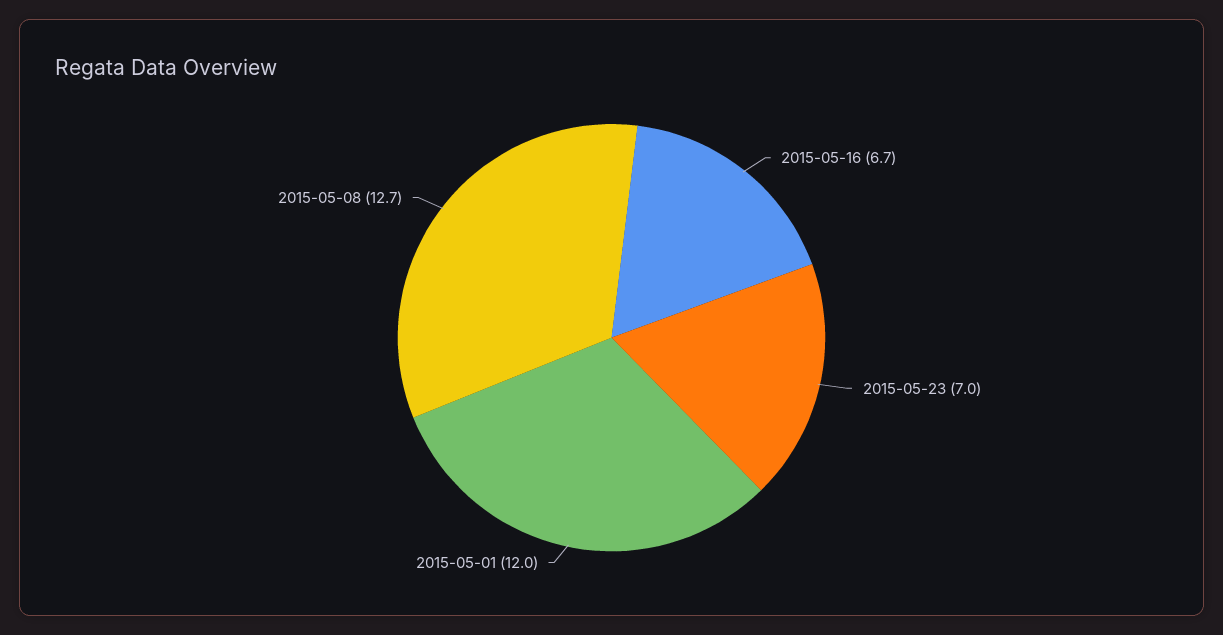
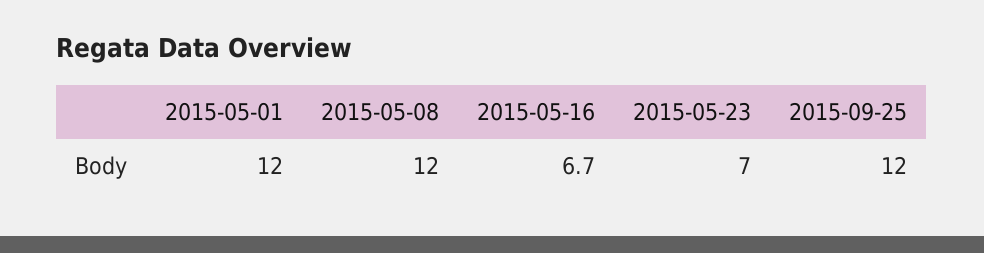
2015-05-08: 12.7 -> 12
2015-09-25: none -> 12

